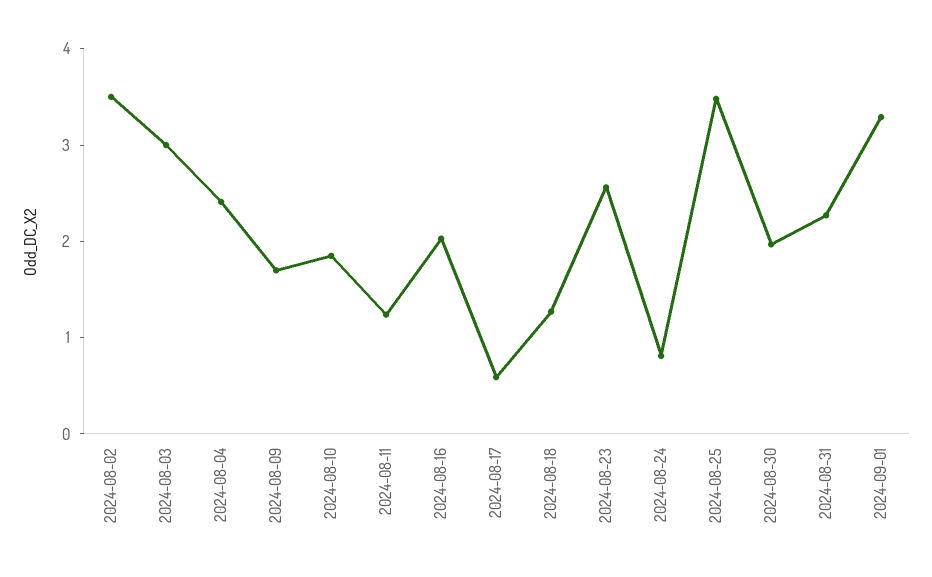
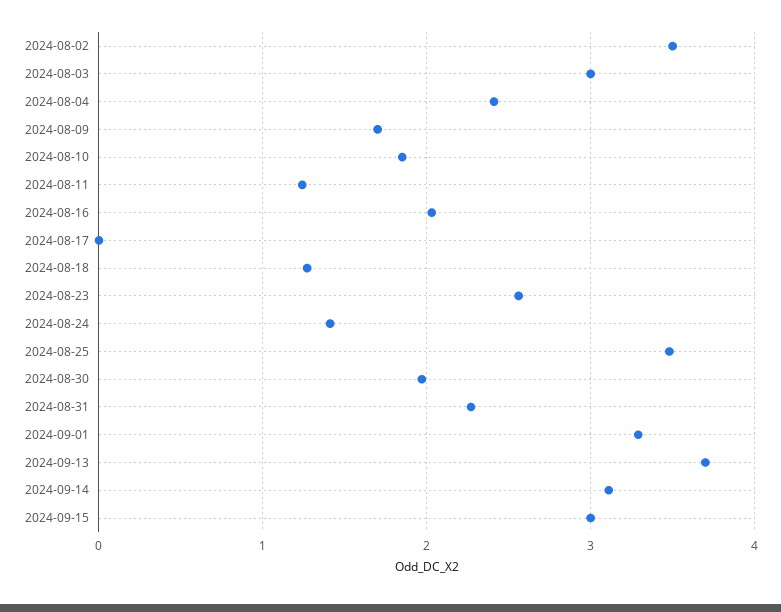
2024-08-17: 0.6 -> 0
2024-08-24: 0.8 -> 1.4
2024-09-13: none -> 3.7
2024-09-14: none -> 3.1
2024-09-15: none -> 3

